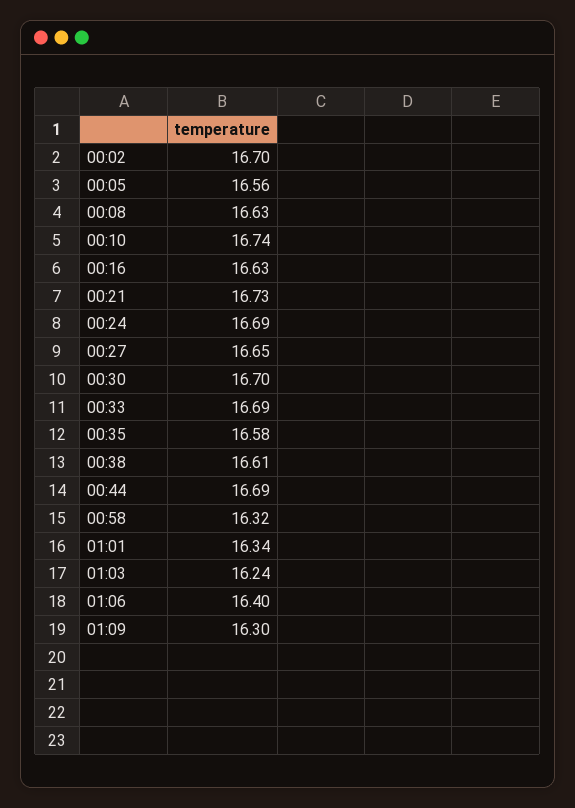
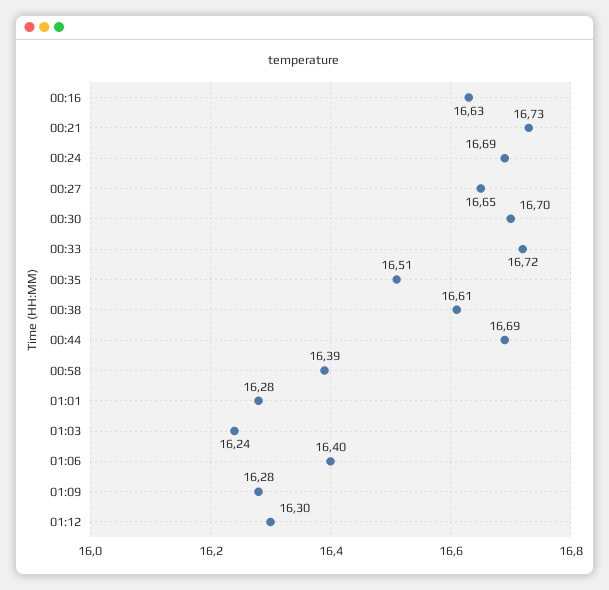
00:02: 16.7 -> none
00:05: 16.56 -> none
00:08: 16.63 -> none
00:10: 16.74 -> none
00:33: 16.69 -> 16.72
00:35: 16.58 -> 16.51
00:58: 16.32 -> 16.39
01:01: 16.34 -> 16.28
01:09: 16.3 -> 16.28
01:12: none -> 16.3

